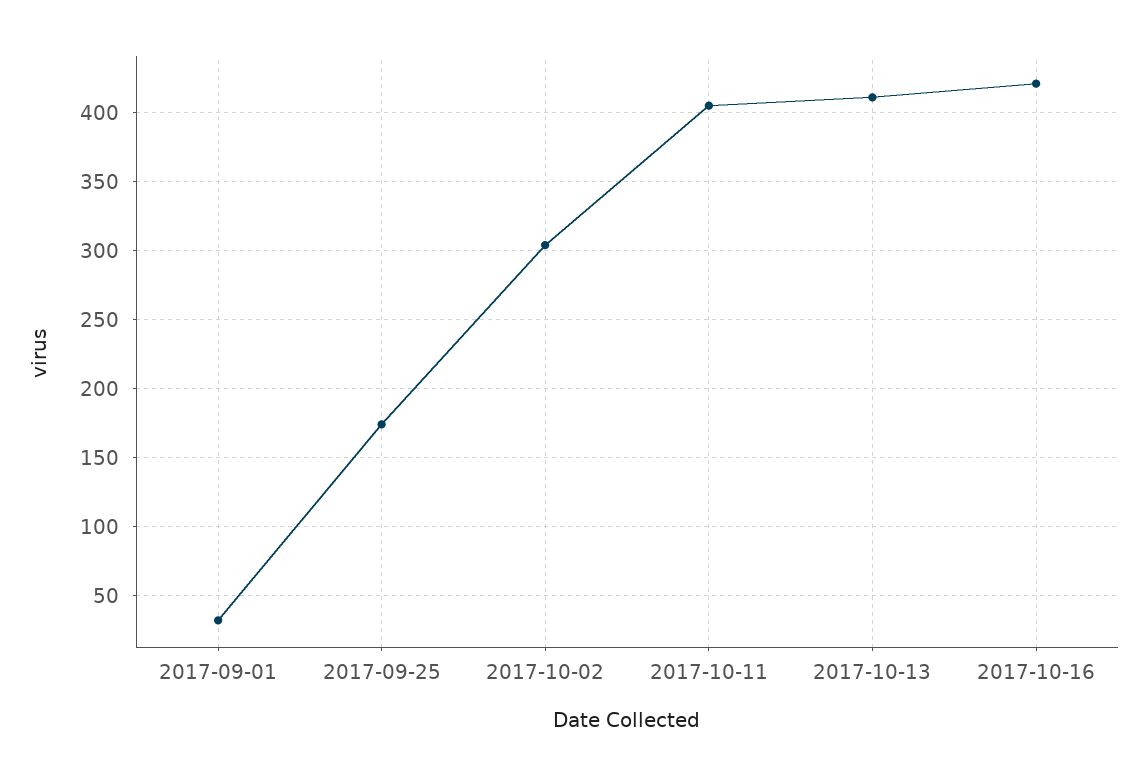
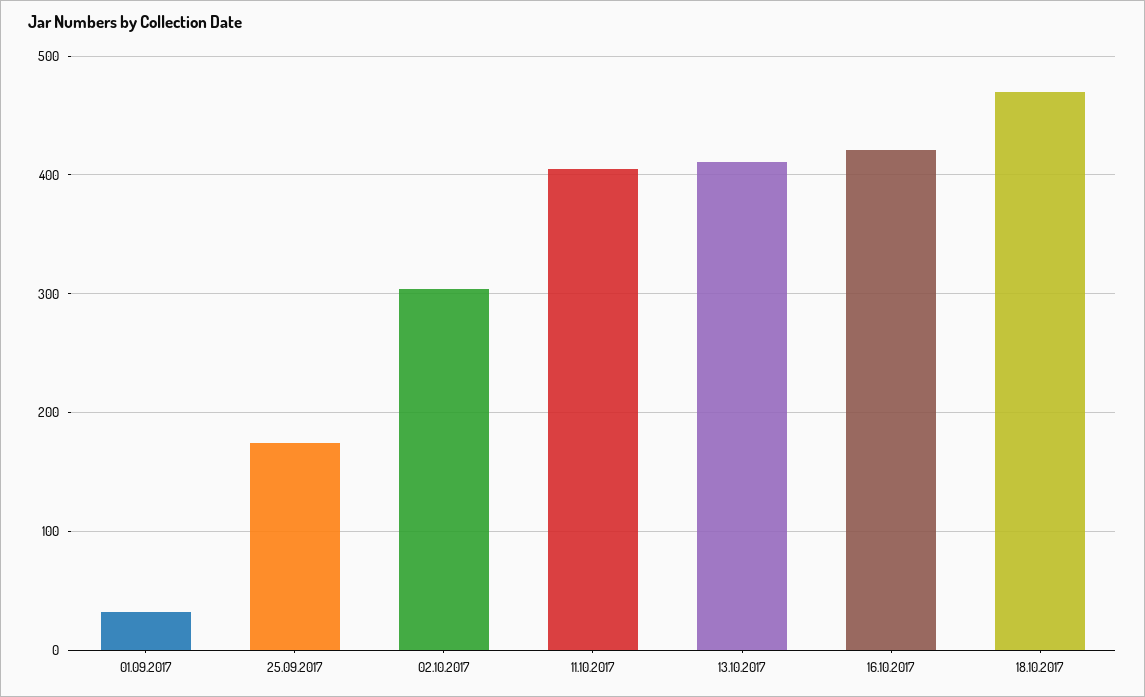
18.10.2017: none -> 470

